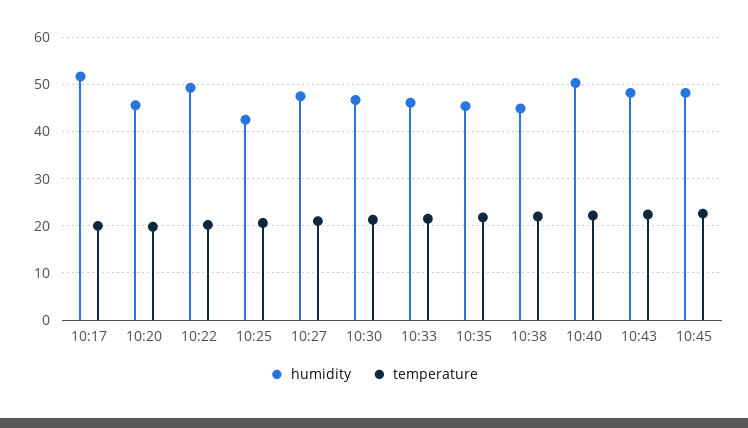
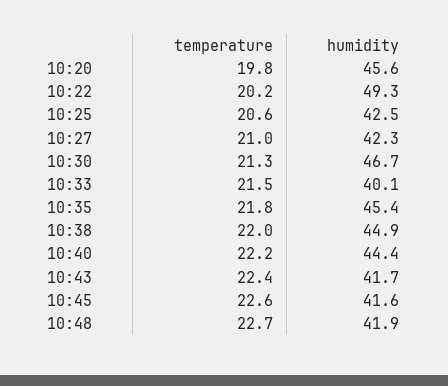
humidity, 10:17: 52 -> none
temperature, 10:17: 20 -> none
humidity, 10:27: 48 -> 42.3
humidity, 10:33: 46 -> 40.1
humidity, 10:40: 50 -> 44.4
humidity, 10:43: 48 -> 41.7
humidity, 10:45: 48 -> 41.6
temperature, 10:48: none -> 22.7
humidity, 10:48: none -> 41.9

